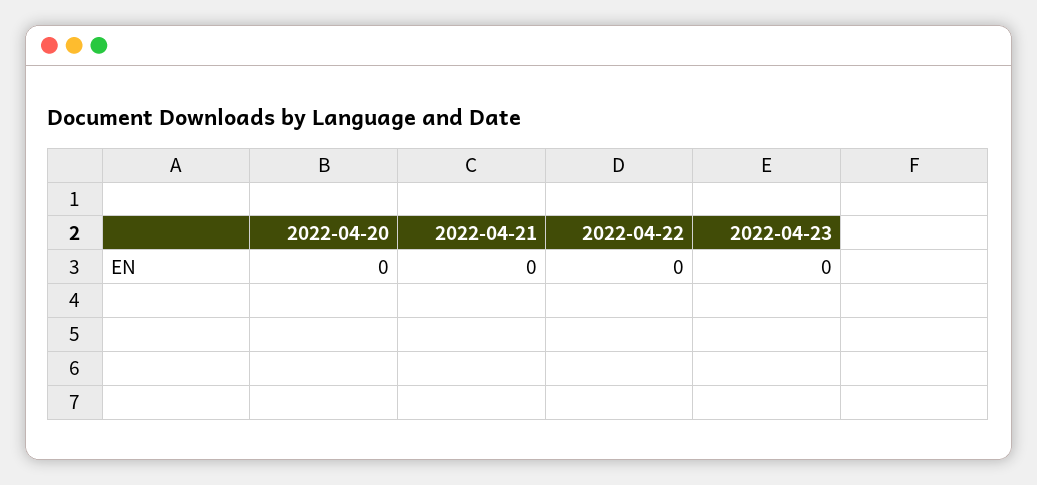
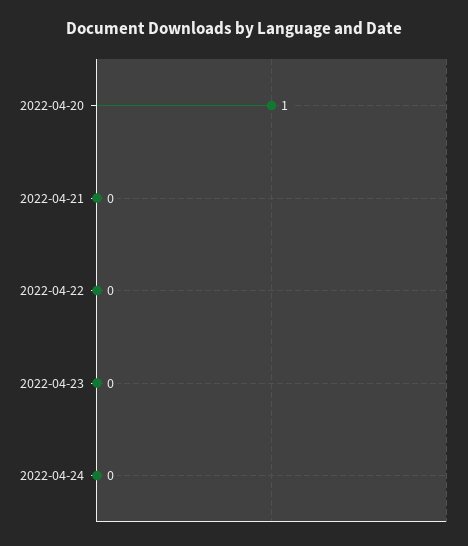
2022-04-20: 0 -> 1
2022-04-24: none -> 0

